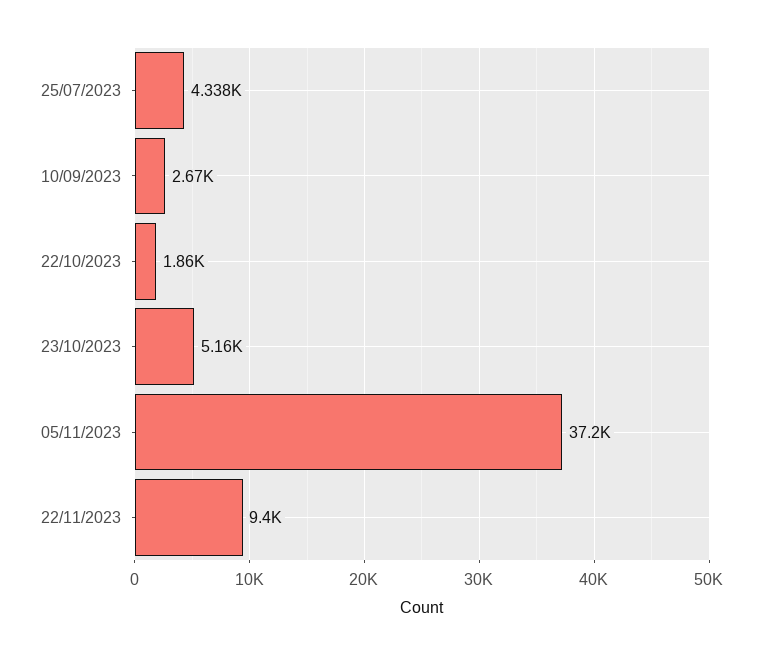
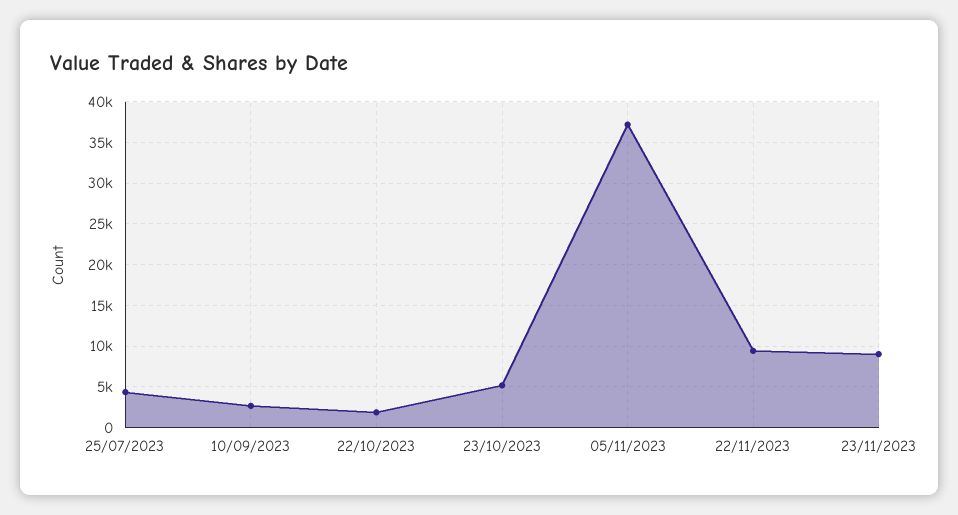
23/11/2023: none -> 9000

